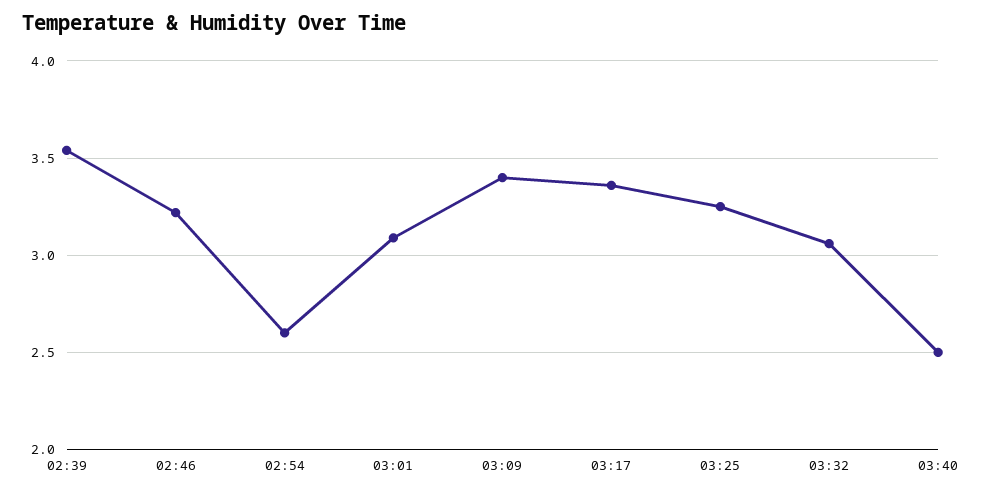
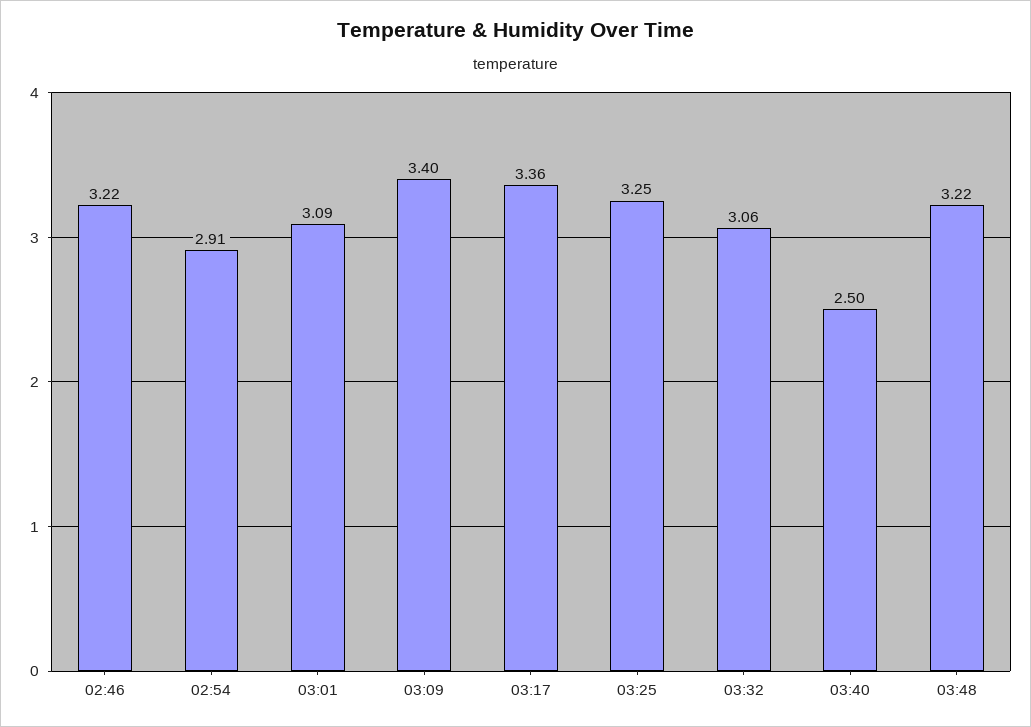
02:39: 3.55 -> none
02:54: 2.6 -> 2.91
03:48: none -> 3.22

